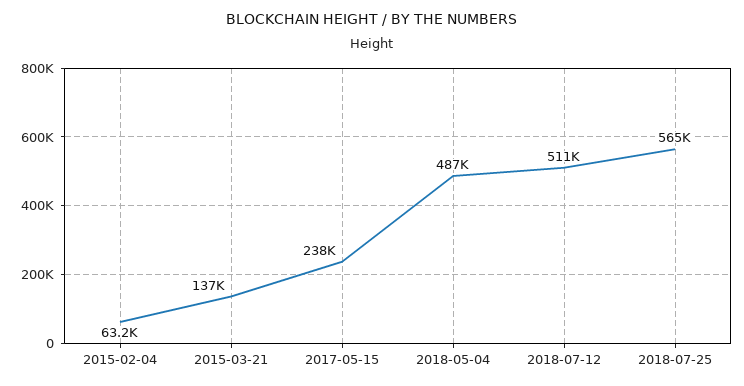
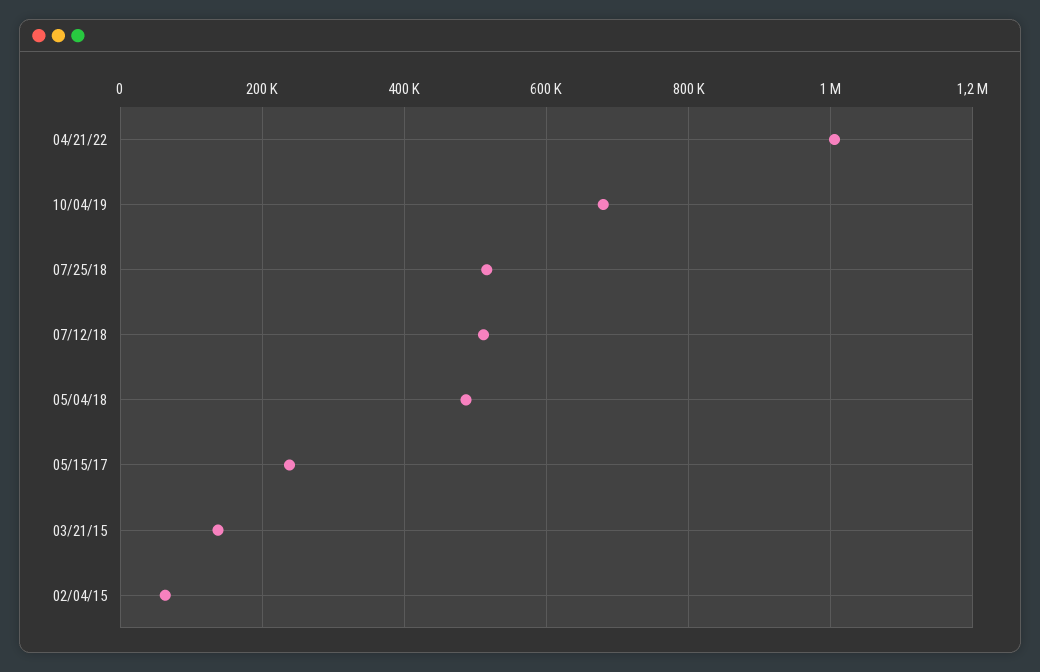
2018-07-25: 565000 -> 520000
04/21/22: none -> 1000000
10/04/19: none -> 680000

